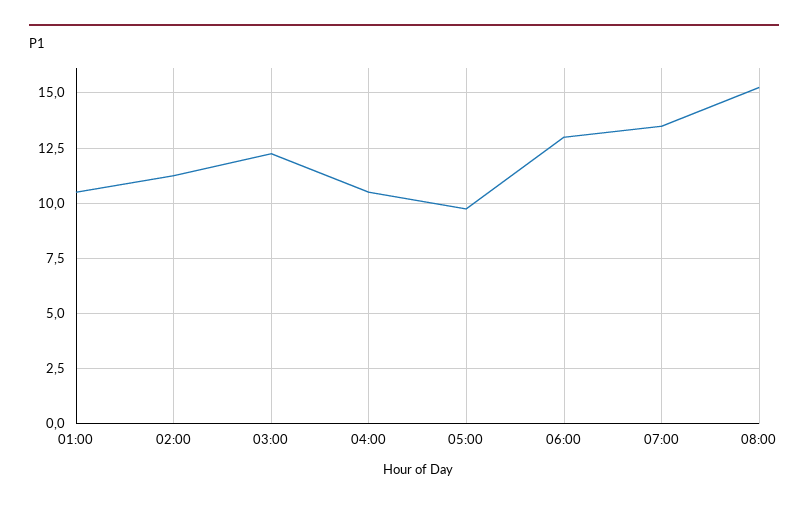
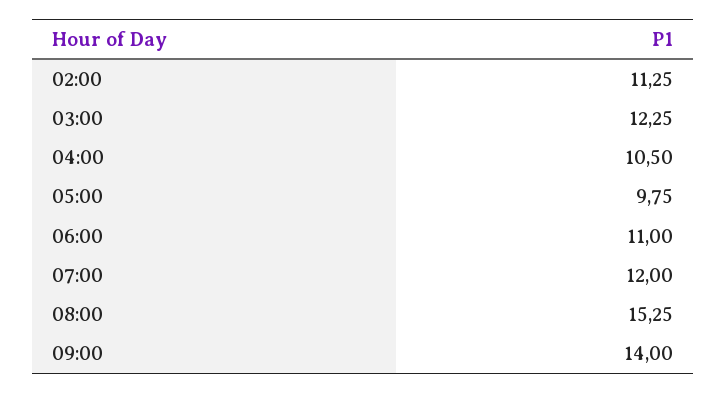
01:00: 10.5 -> none
06:00: 13 -> 11
07:00: 13.5 -> 12
09:00: none -> 14

